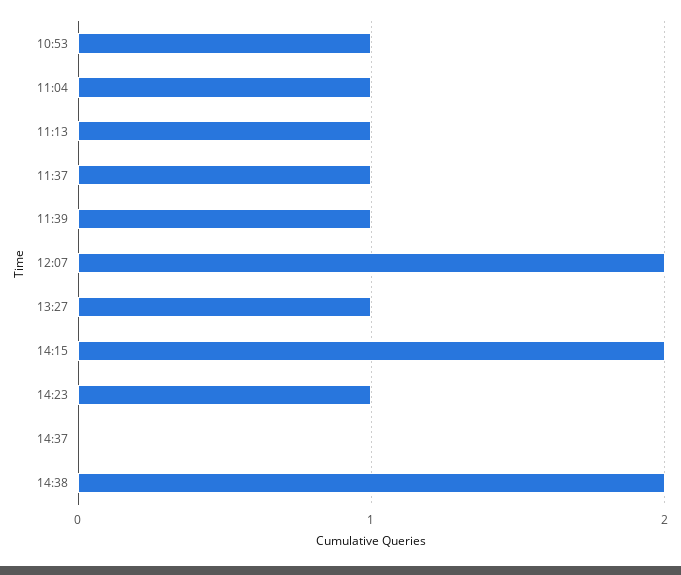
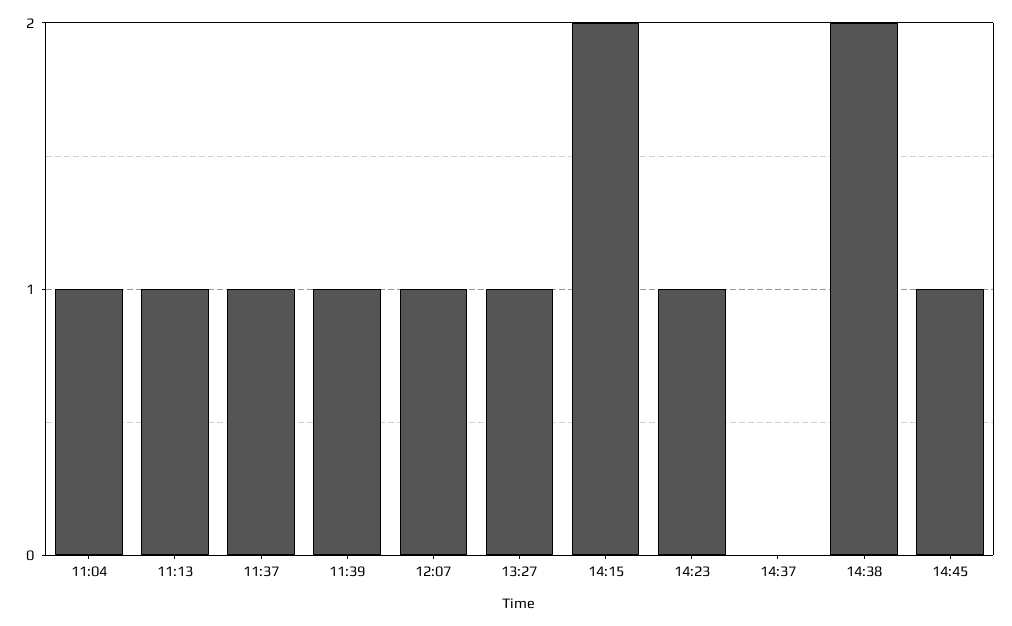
10:53: 1 -> none
12:07: 2 -> 1
14:45: none -> 1

